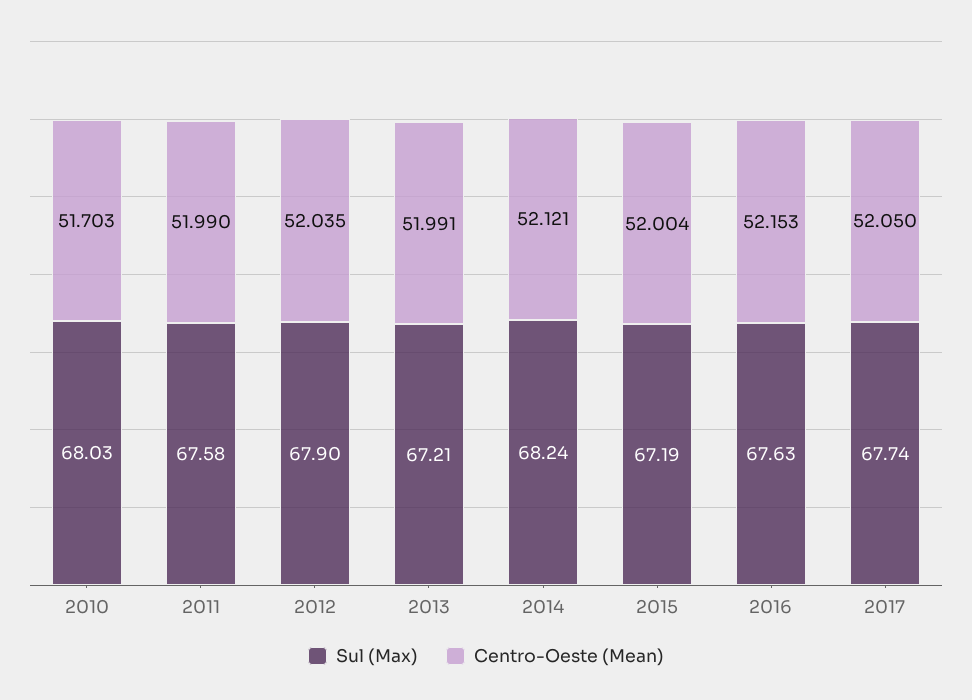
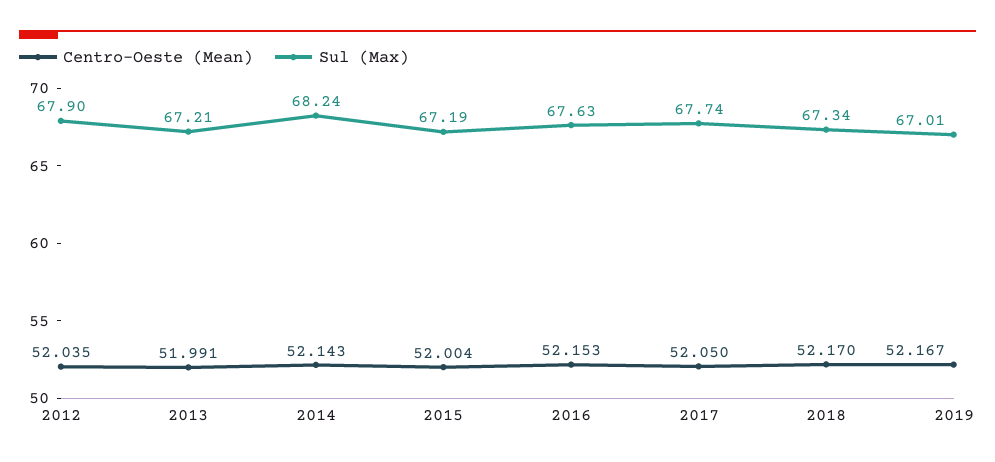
Sul (Max), 2010: 68.03 -> none
Centro-Oeste (Mean), 2010: 51.703 -> none
Sul (Max), 2011: 67.58 -> none
Centro-Oeste (Mean), 2011: 51.99 -> none
Centro-Oeste (Mean), 2014: 52.121 -> 52.143
Centro-Oeste (Mean), 2018: none -> 52.17
Sul (Max), 2018: none -> 67.34
Centro-Oeste (Mean), 2019: none -> 52.167
Sul (Max), 2019: none -> 67.01

